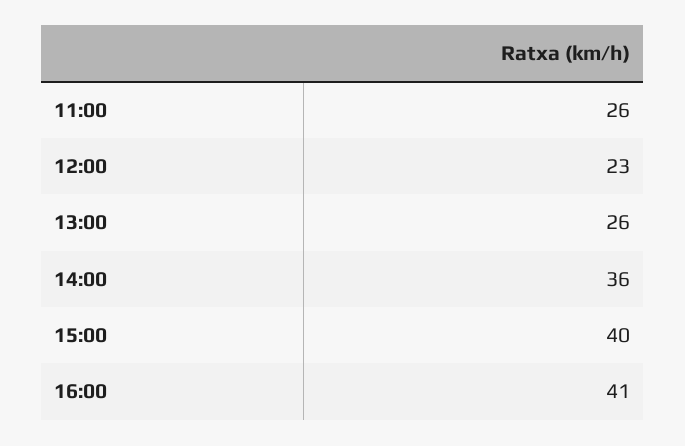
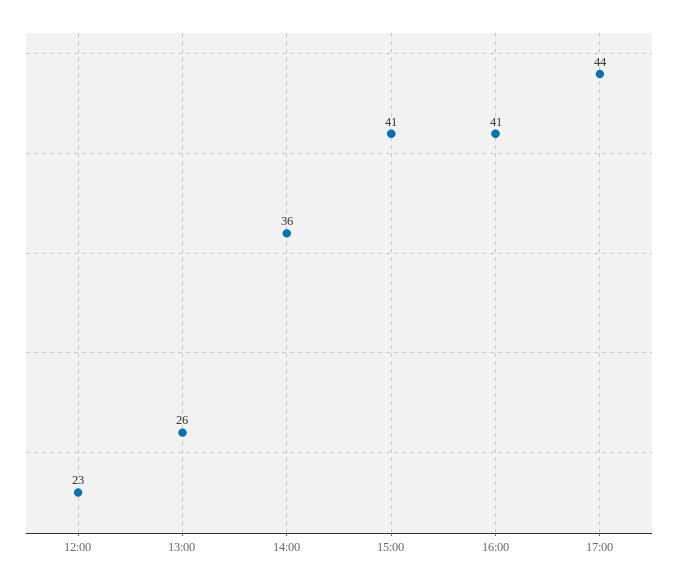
11:00: 26 -> none
15:00: 40 -> 41
17:00: none -> 44

